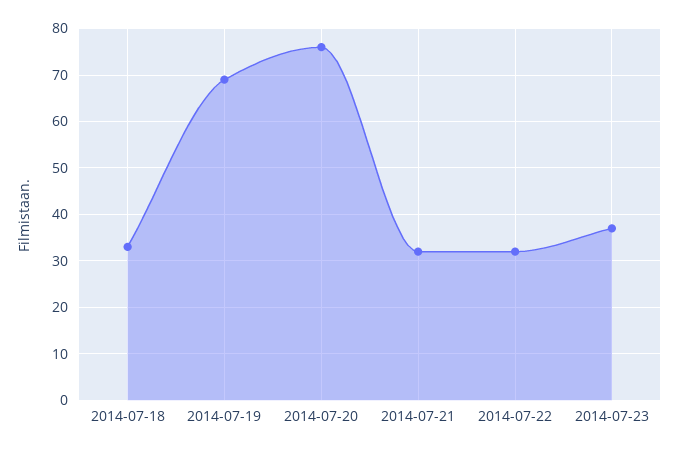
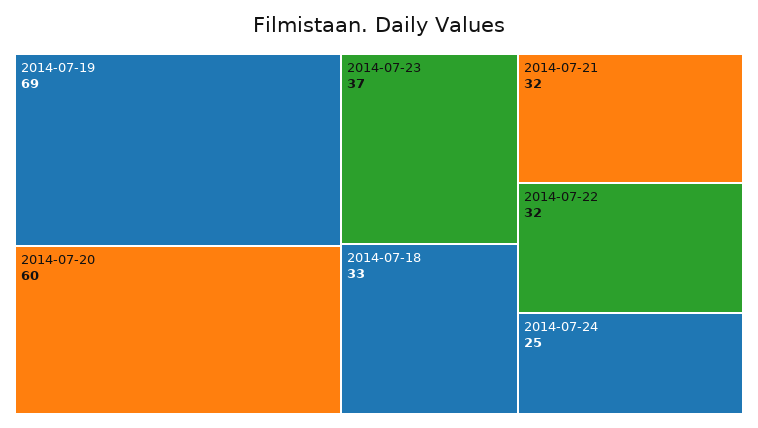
2014-07-20: 75 -> 60
2014-07-24: none -> 25

